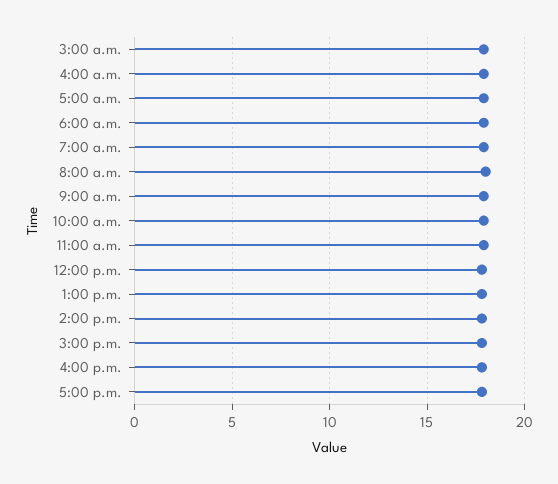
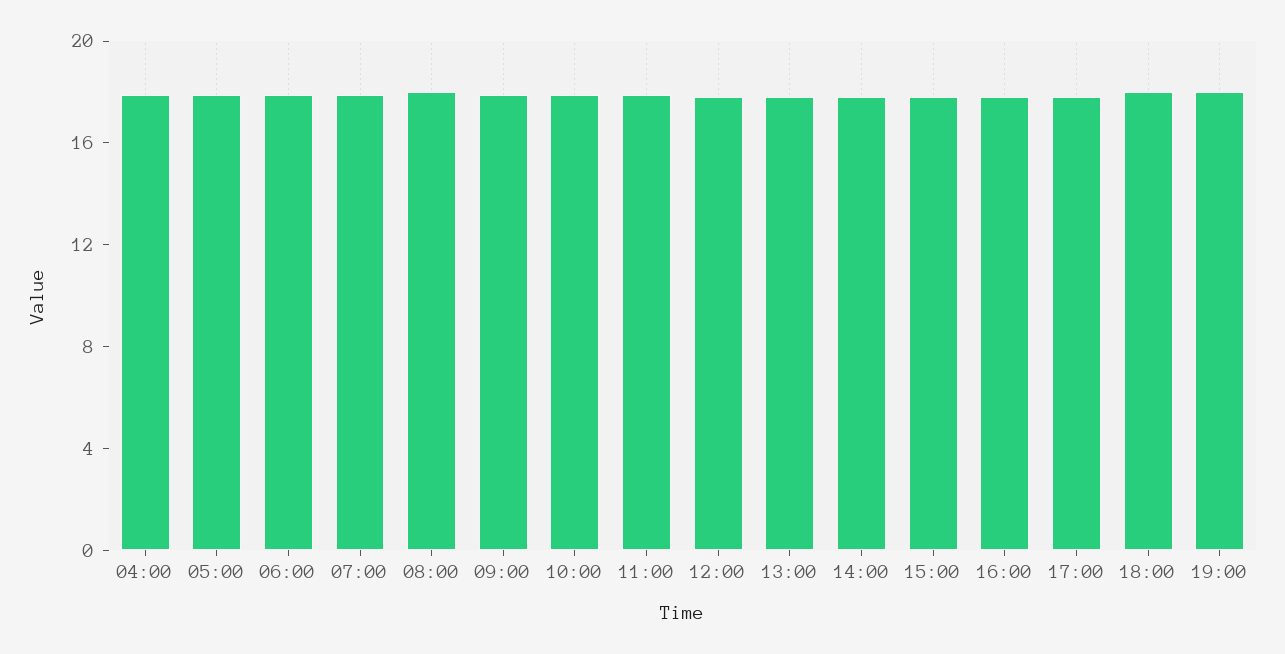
3:00 a.m.: 18 -> none
18:00: none -> 18
19:00: none -> 18

